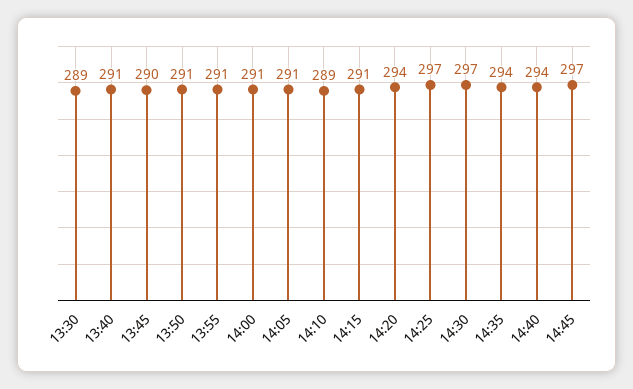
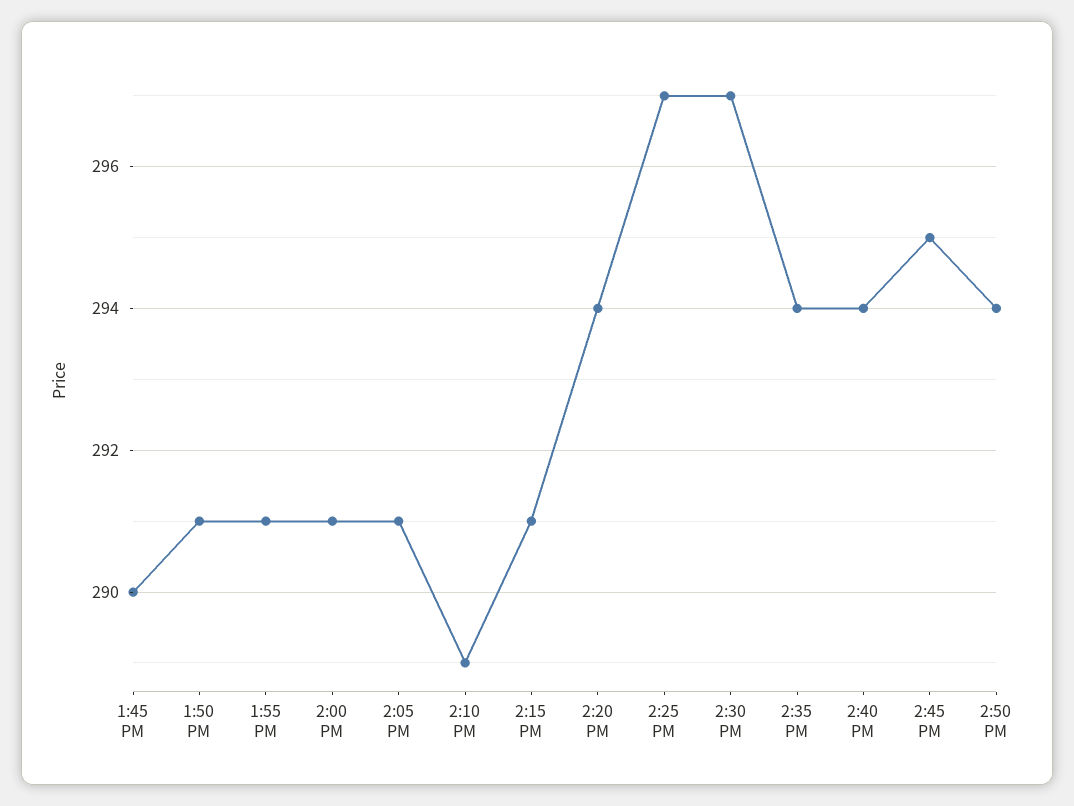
13:30: 289 -> none
13:40: 291 -> none
14:45: 297 -> 295
2:50 PM: none -> 294

